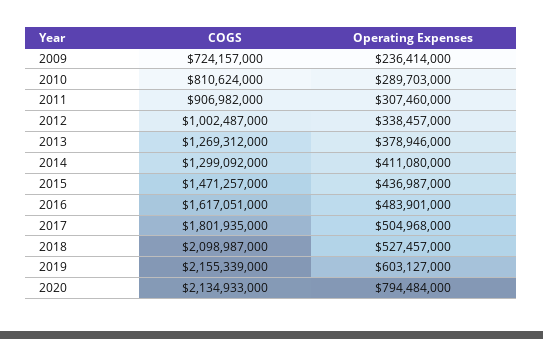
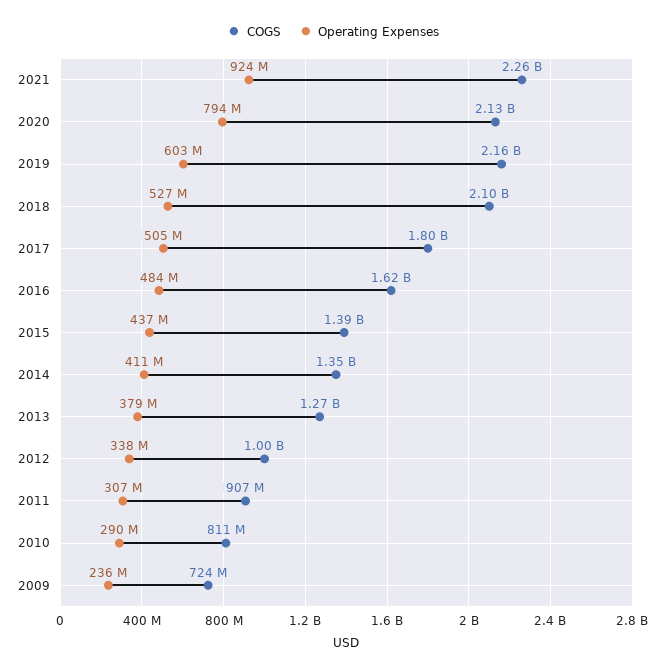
COGS, 2014: 1299092000 -> 1350000000
COGS, 2015: 1471257000 -> 1390000000
COGS, 2021: none -> 2260000000
Operating Expenses, 2021: none -> 924000000

